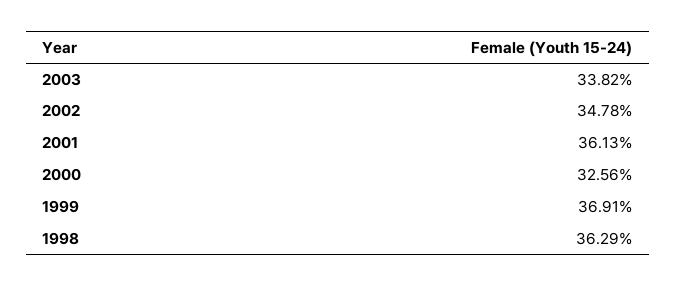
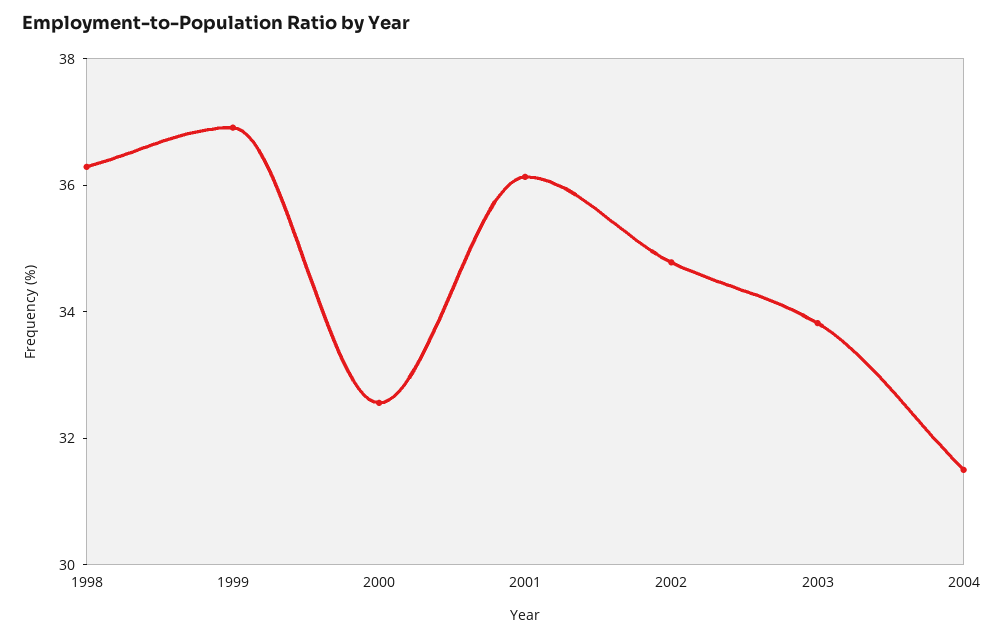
2004: none -> 31.5

